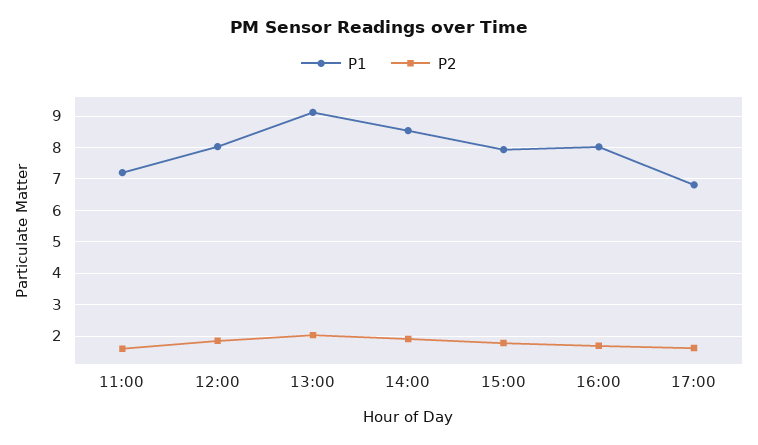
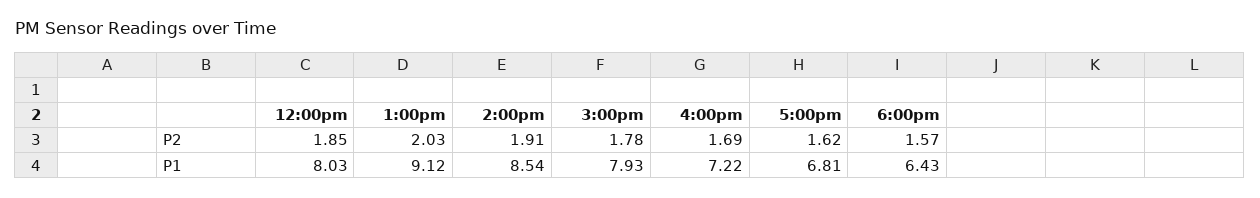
P1, 11:00: 7.2 -> none
P2, 11:00: 1.6 -> none
P1, 16:00: 8 -> 7.22
P2, 6:00pm: none -> 1.57
P1, 6:00pm: none -> 6.43

